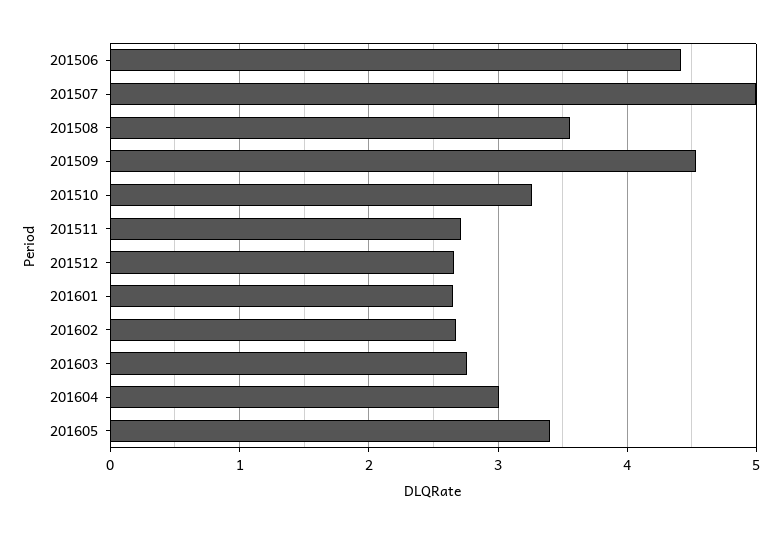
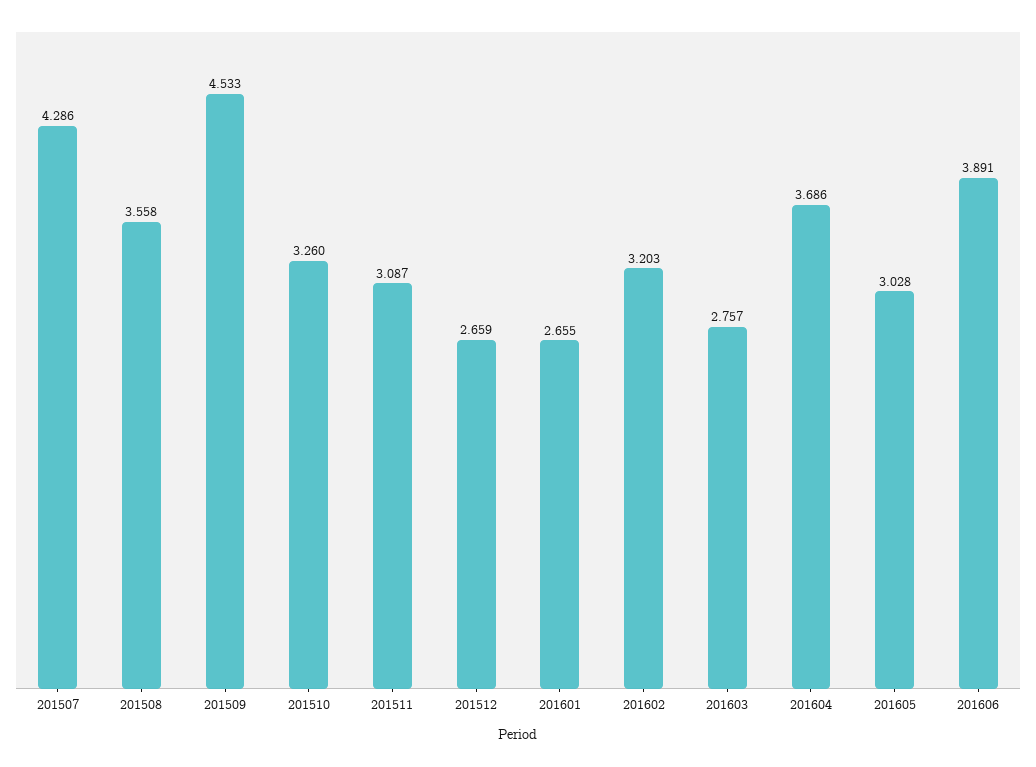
201506: 4.4 -> none
201507: 5 -> 4.286
201511: 2.7 -> 3.087
201602: 2.7 -> 3.203
201604: 3 -> 3.686
201605: 3.4 -> 3.028
201606: none -> 3.891

